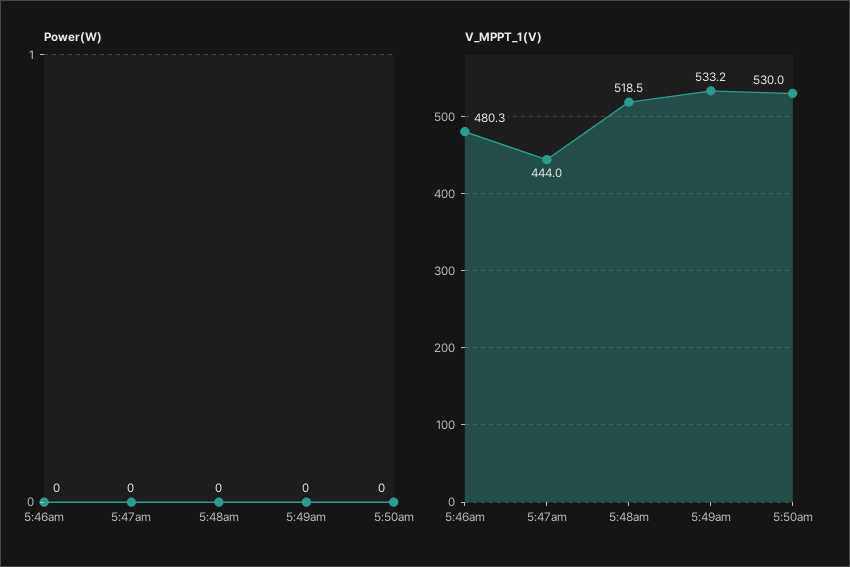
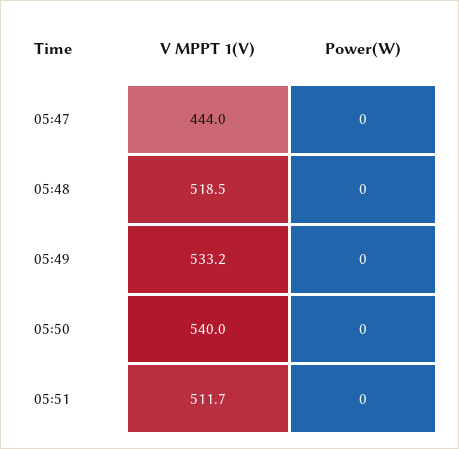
Power(W), 5:46am: 0 -> none
V_MPPT_1(V), 5:46am: 480.3 -> none
V_MPPT_1(V), 5:50am: 530 -> 540
V_MPPT_1(V), 05:51: none -> 511.7
Power(W), 05:51: none -> 0

